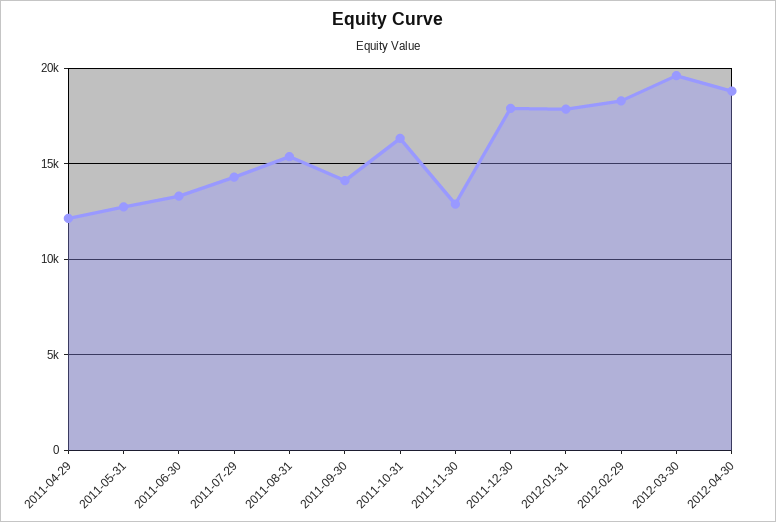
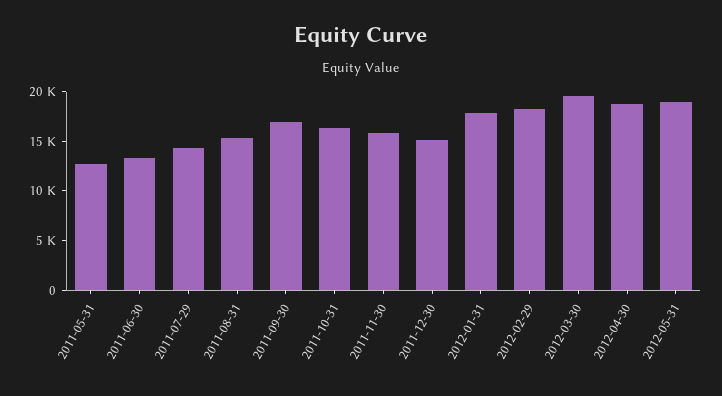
2011-04-29: 12000 -> none
2011-09-30: 14000 -> 17000
2011-11-30: 13000 -> 16000
2011-12-30: 18000 -> 15000
2012-05-31: none -> 19000

